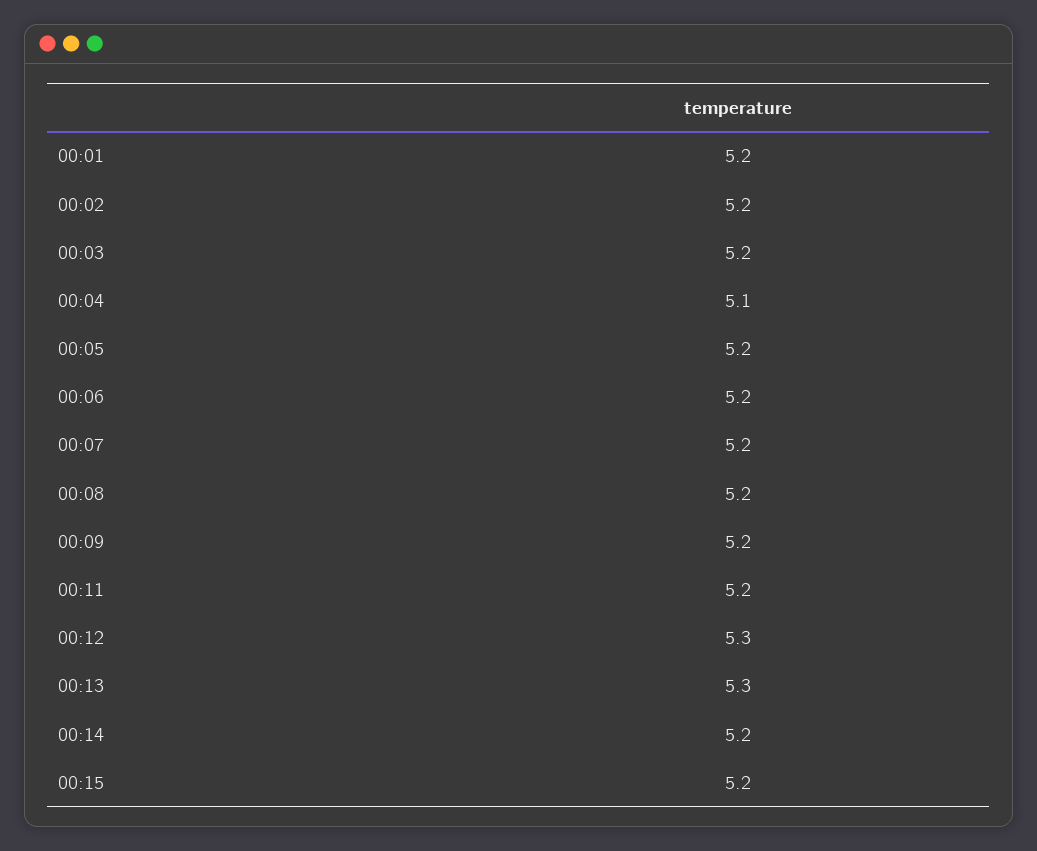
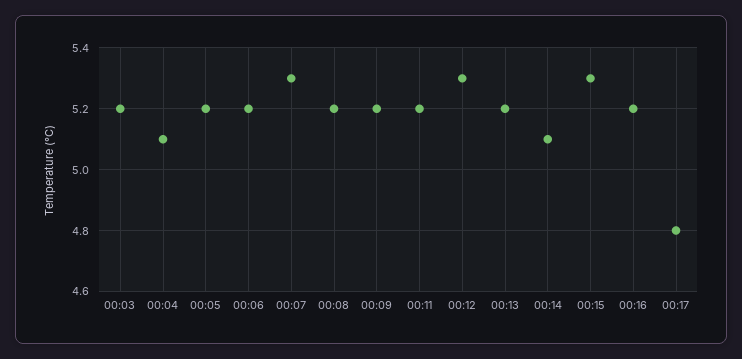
00:01: 5.2 -> none
00:02: 5.2 -> none
00:07: 5.2 -> 5.3
00:13: 5.3 -> 5.2
00:14: 5.2 -> 5.1
00:15: 5.2 -> 5.3
00:16: none -> 5.2
00:17: none -> 4.8

